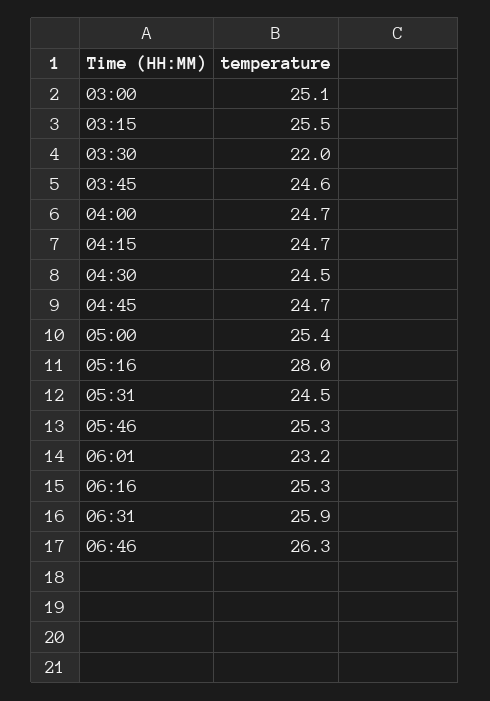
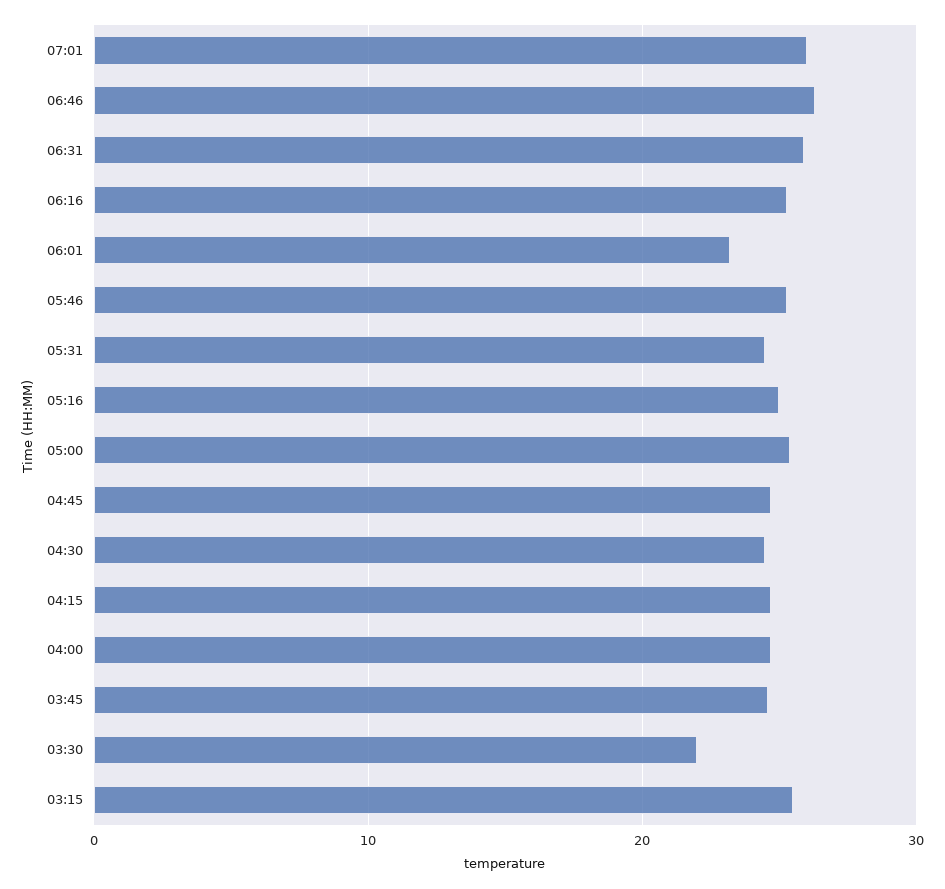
03:00: 25.1 -> none
05:16: 28 -> 25
07:01: none -> 26

